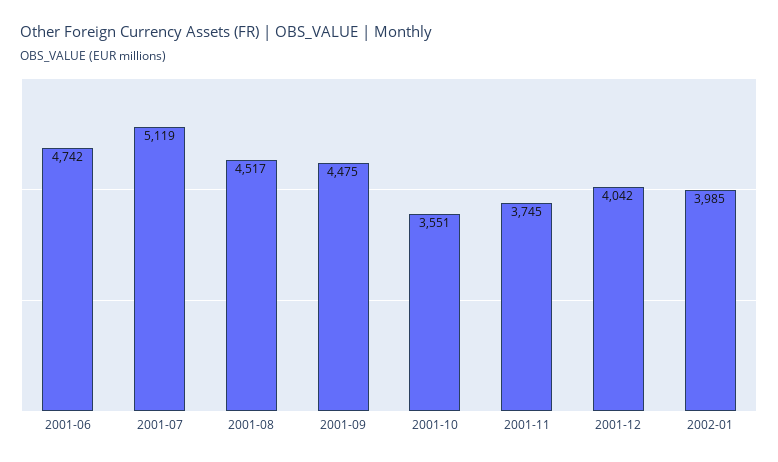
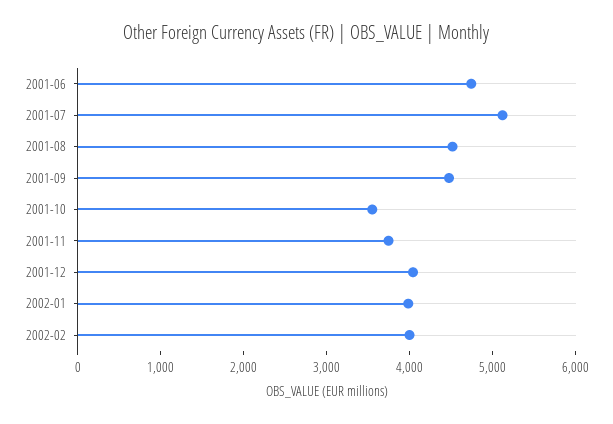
2002-02: none -> 4000

